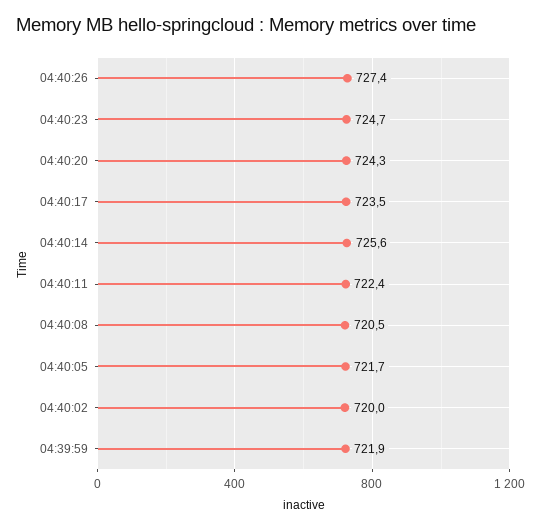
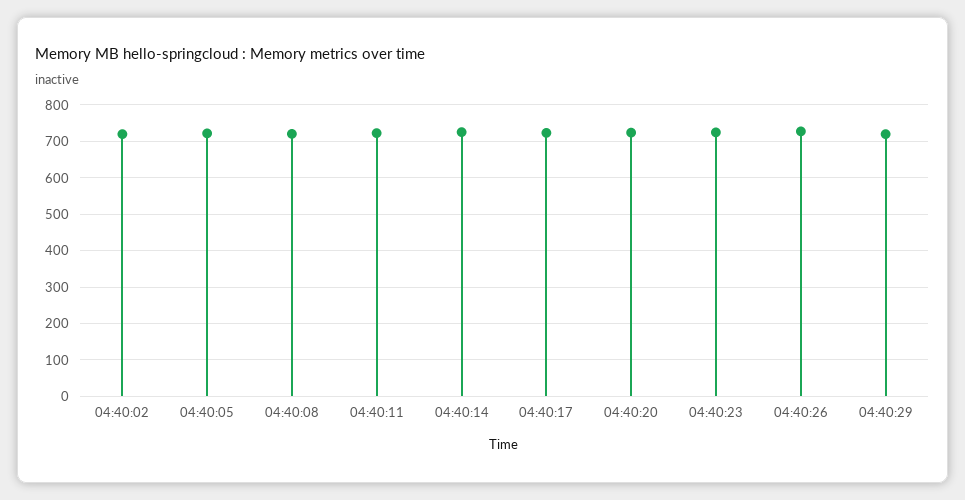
04:39:59: 721.9 -> none
04:40:29: none -> 720

